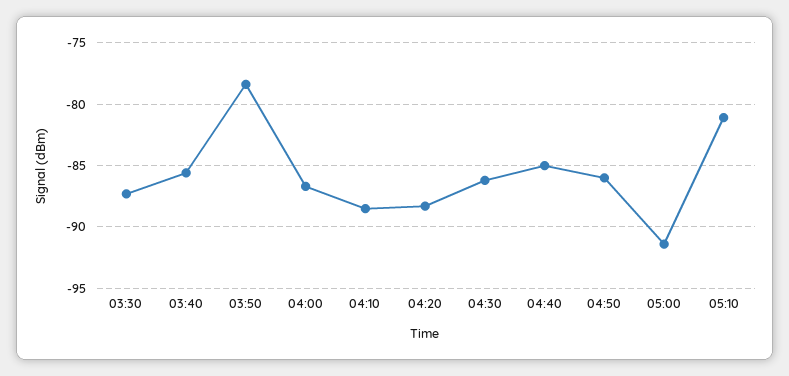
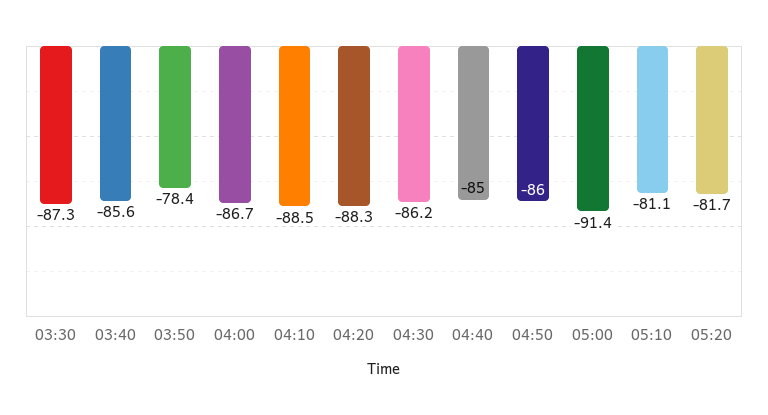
05:20: none -> -81.7

